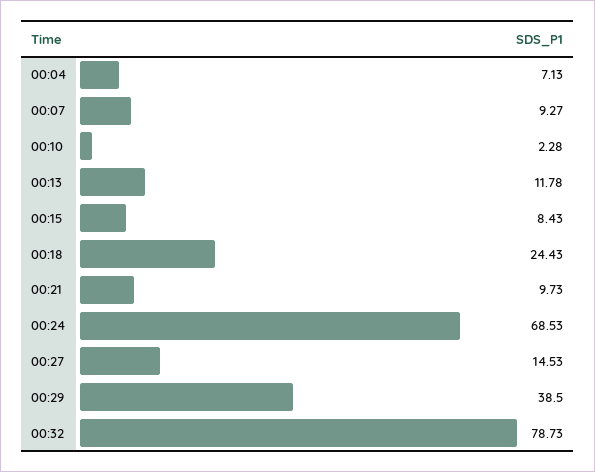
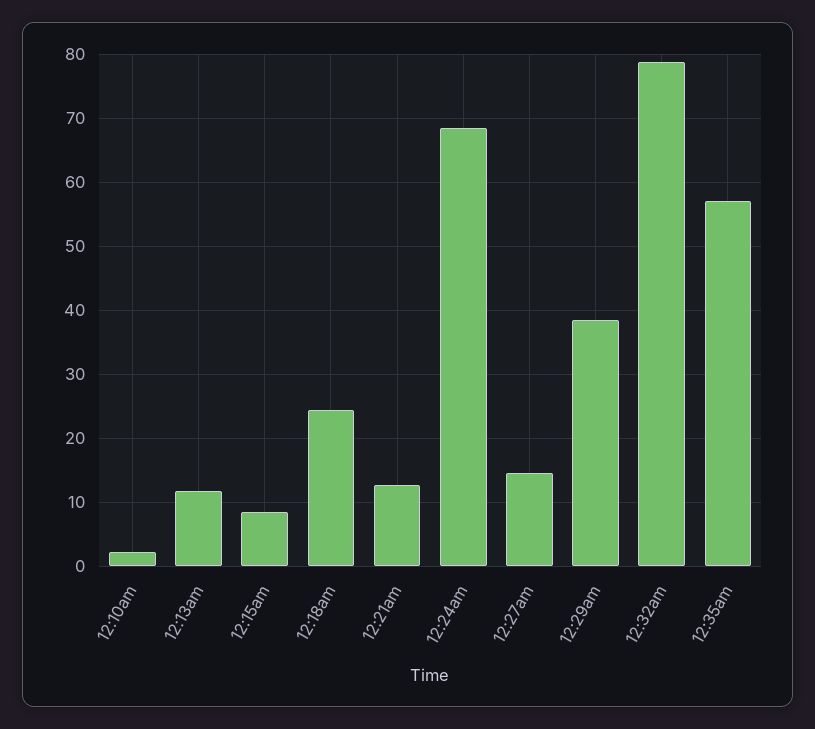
00:04: 7.13 -> none
00:07: 9.27 -> none
00:21: 9.73 -> 13
12:35am: none -> 57

